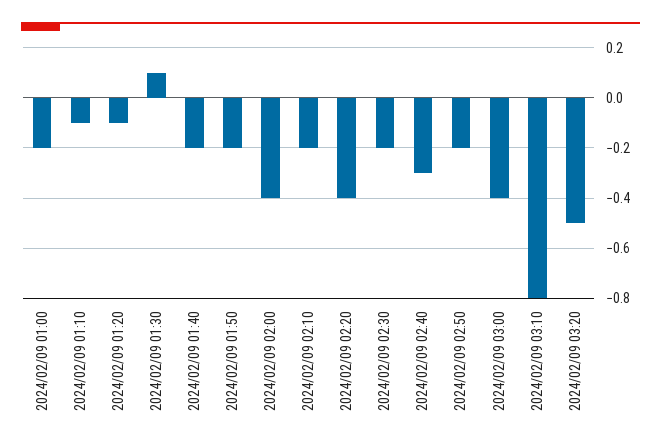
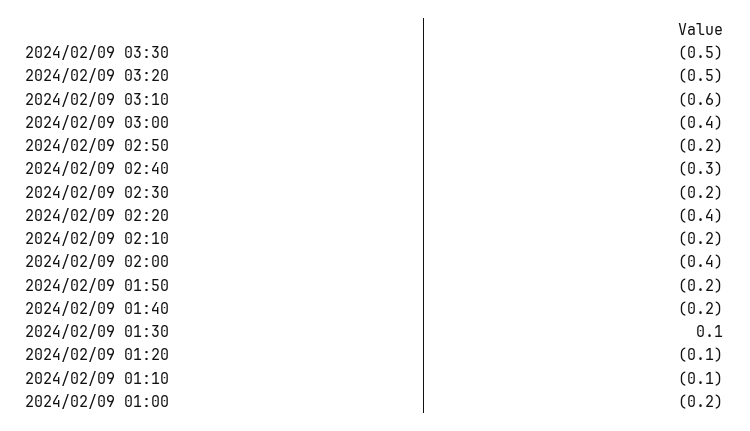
2024/02/09 03:10: -0.8 -> -0.6
2024/02/09 03:30: none -> -0.5

